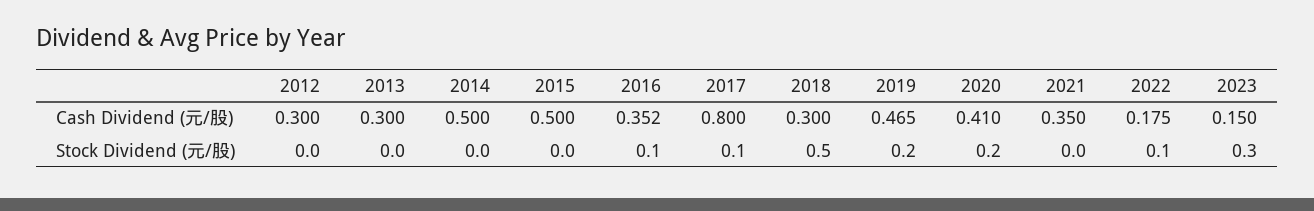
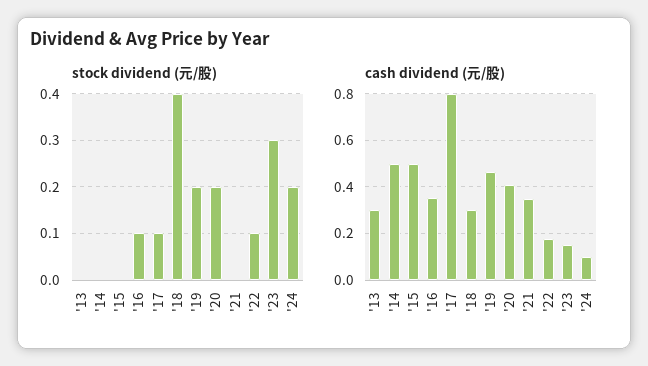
Cash Dividend (元/股), 2012: 0.3 -> none
Stock Dividend (元/股), 2012: 0 -> none
Stock Dividend (元/股), 2018: 0.5 -> 0.4
Stock Dividend (元/股), '24: none -> 0.2
Cash Dividend (元/股), '24: none -> 0.1

